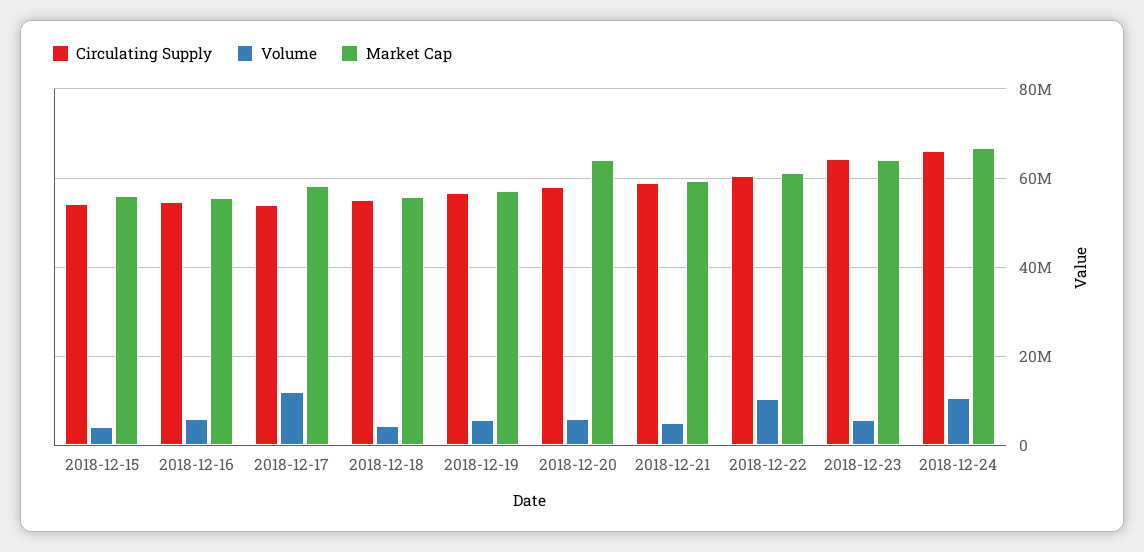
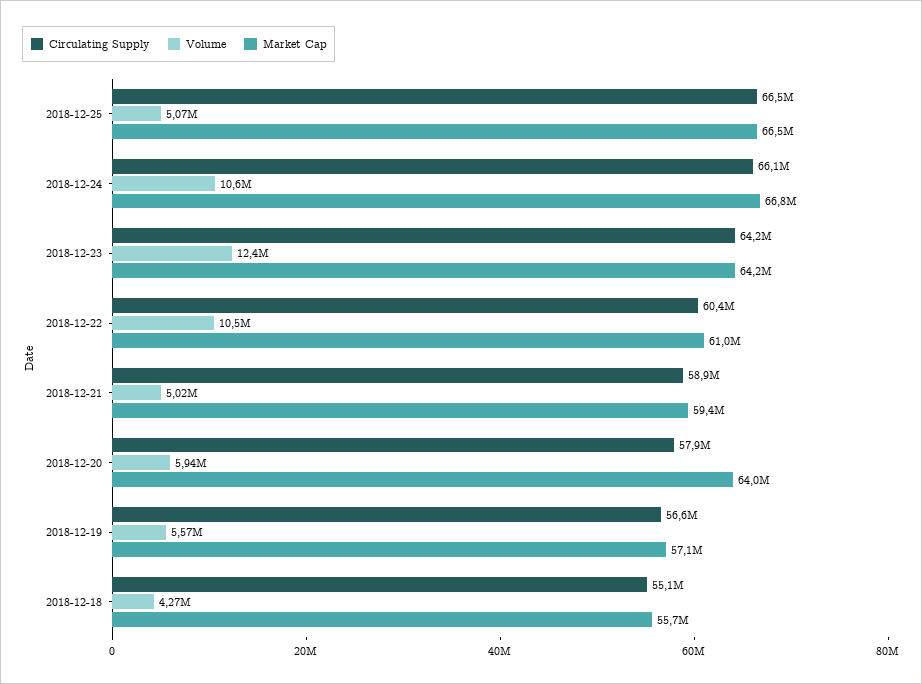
Circulating Supply, 2018-12-15: 54000000 -> none
Volume, 2018-12-15: 4000000 -> none
Market Cap, 2018-12-15: 56000000 -> none
Circulating Supply, 2018-12-16: 54000000 -> none
Volume, 2018-12-16: 6000000 -> none
Market Cap, 2018-12-16: 56000000 -> none
Circulating Supply, 2018-12-17: 54000000 -> none
Volume, 2018-12-17: 12000000 -> none
Market Cap, 2018-12-17: 58000000 -> none
Volume, 2018-12-23: 6000000 -> 12400000
Circulating Supply, 2018-12-25: none -> 66500000
Volume, 2018-12-25: none -> 5070000
Market Cap, 2018-12-25: none -> 66500000

